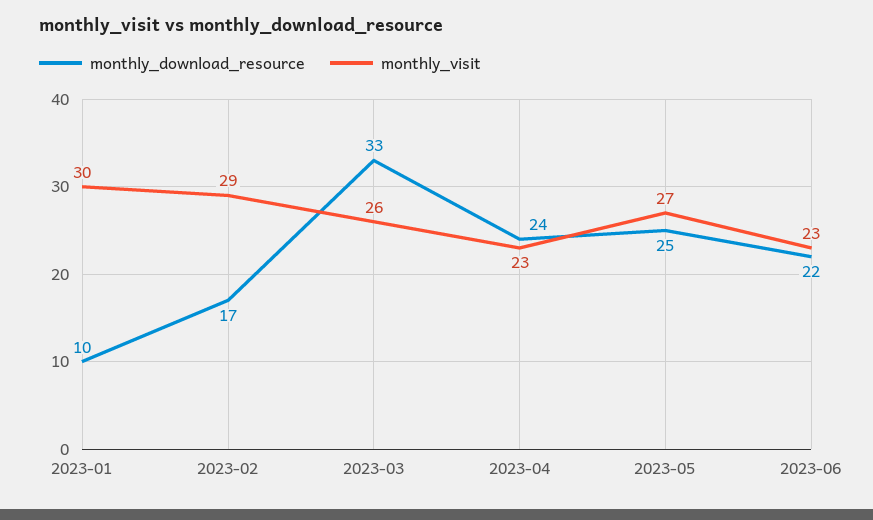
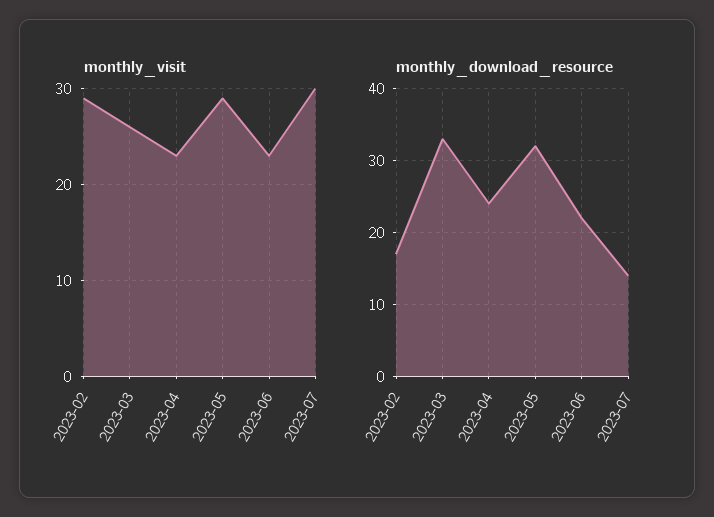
monthly_download_resource, 2023-01: 10 -> none
monthly_visit, 2023-01: 30 -> none
monthly_download_resource, 2023-05: 25 -> 32
monthly_visit, 2023-05: 27 -> 29
monthly_visit, 2023-07: none -> 30
monthly_download_resource, 2023-07: none -> 14

